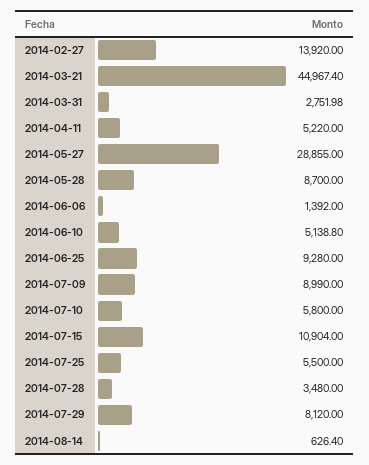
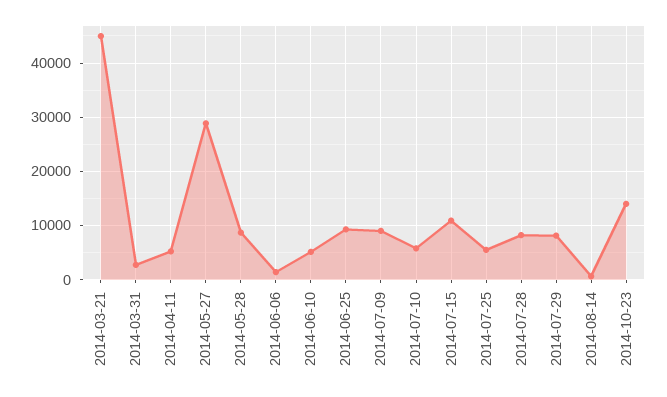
2014-02-27: 13920 -> none
2014-07-28: 3480 -> 8000
2014-10-23: none -> 14000

